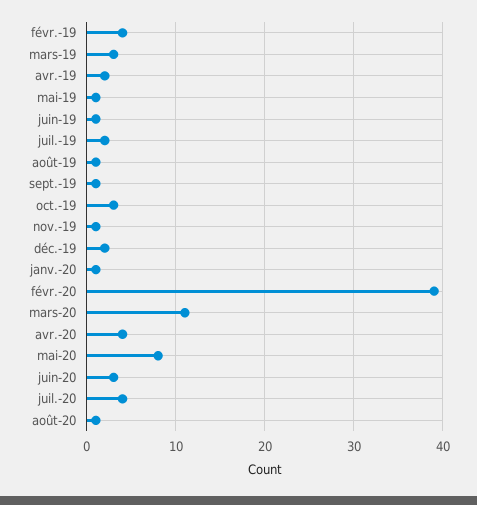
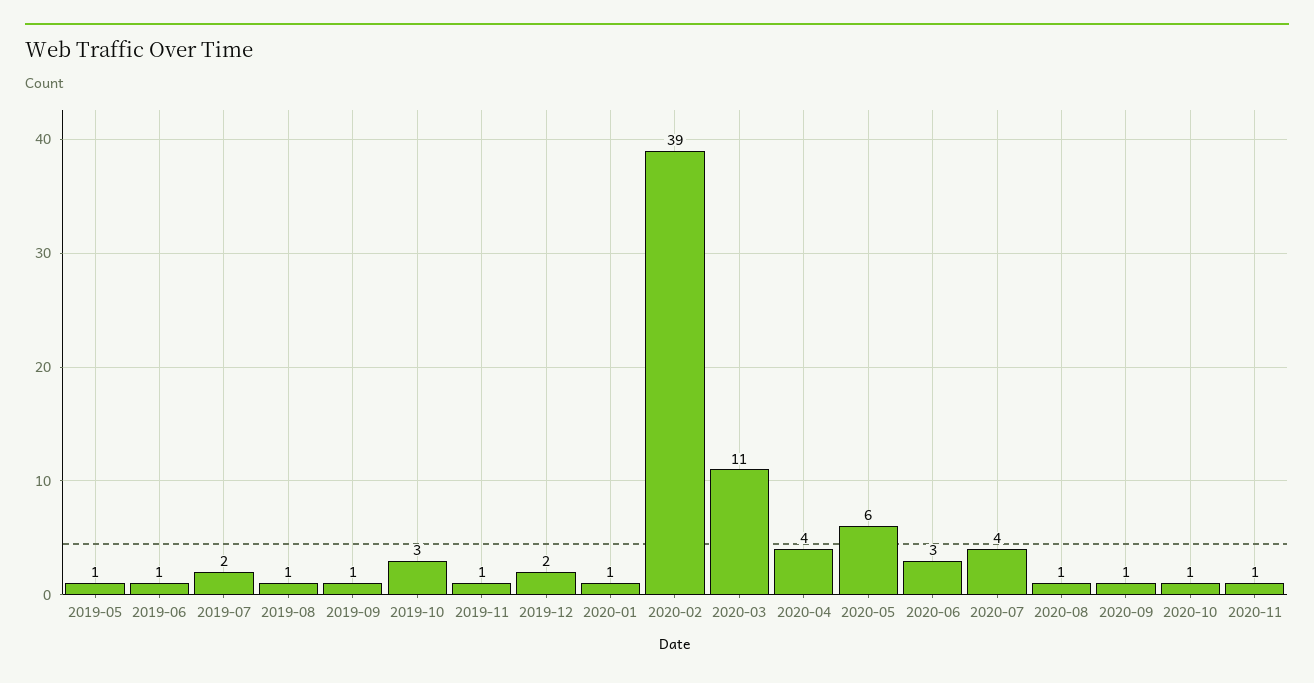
févr.-19: 4 -> none
mars-19: 3 -> none
avr.-19: 2 -> none
mai-20: 8 -> 6
2020-09: none -> 1
2020-10: none -> 1
2020-11: none -> 1

